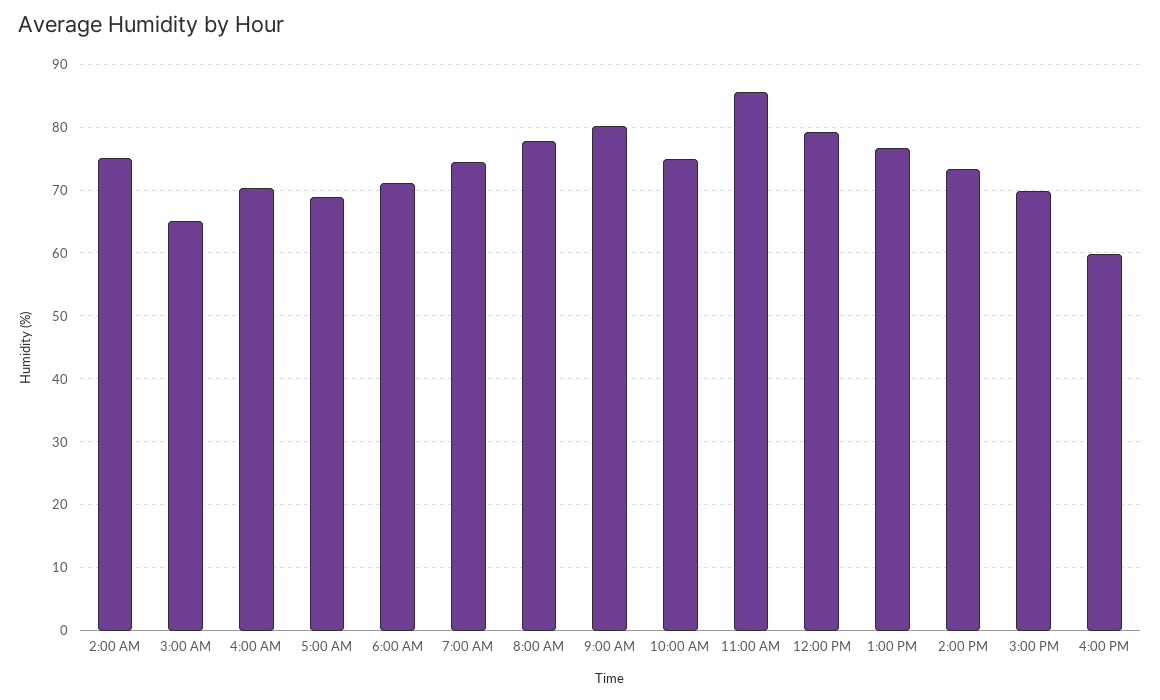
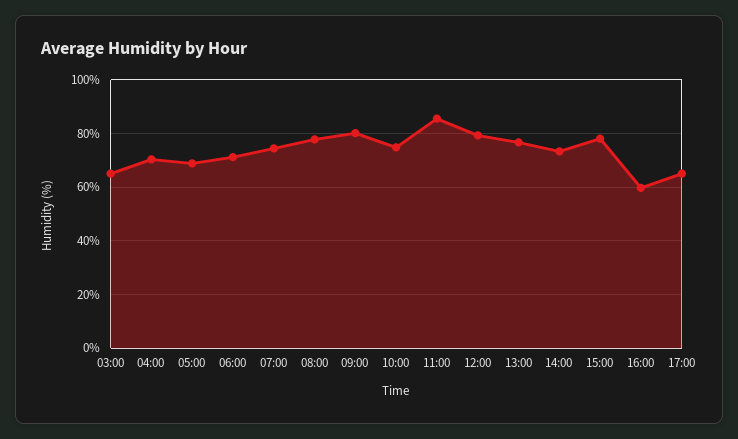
2:00 AM: 75 -> none
3:00 PM: 70 -> 77.5
17:00: none -> 65

